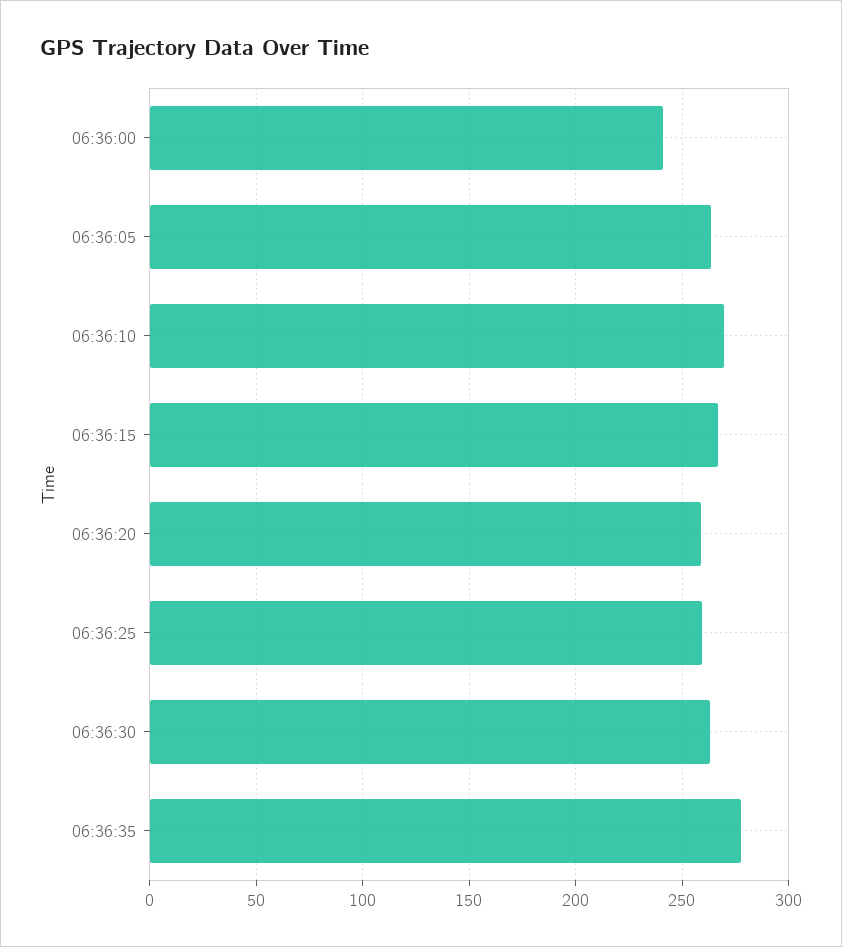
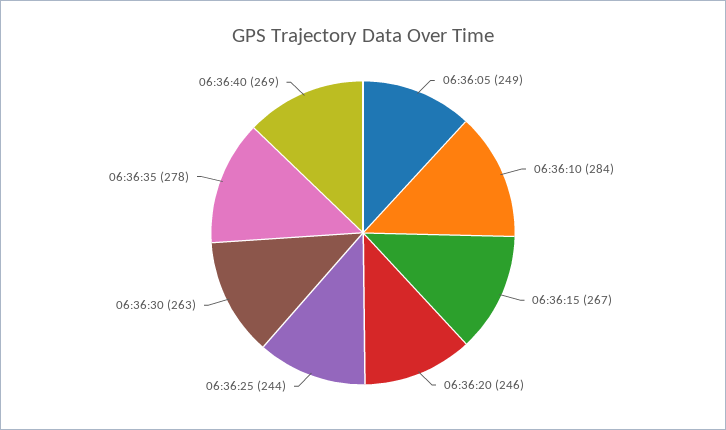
06:36:00: 240 -> none
06:36:05: 265 -> 249
06:36:10: 270 -> 284
06:36:20: 260 -> 246
06:36:25: 260 -> 244
06:36:40: none -> 269

